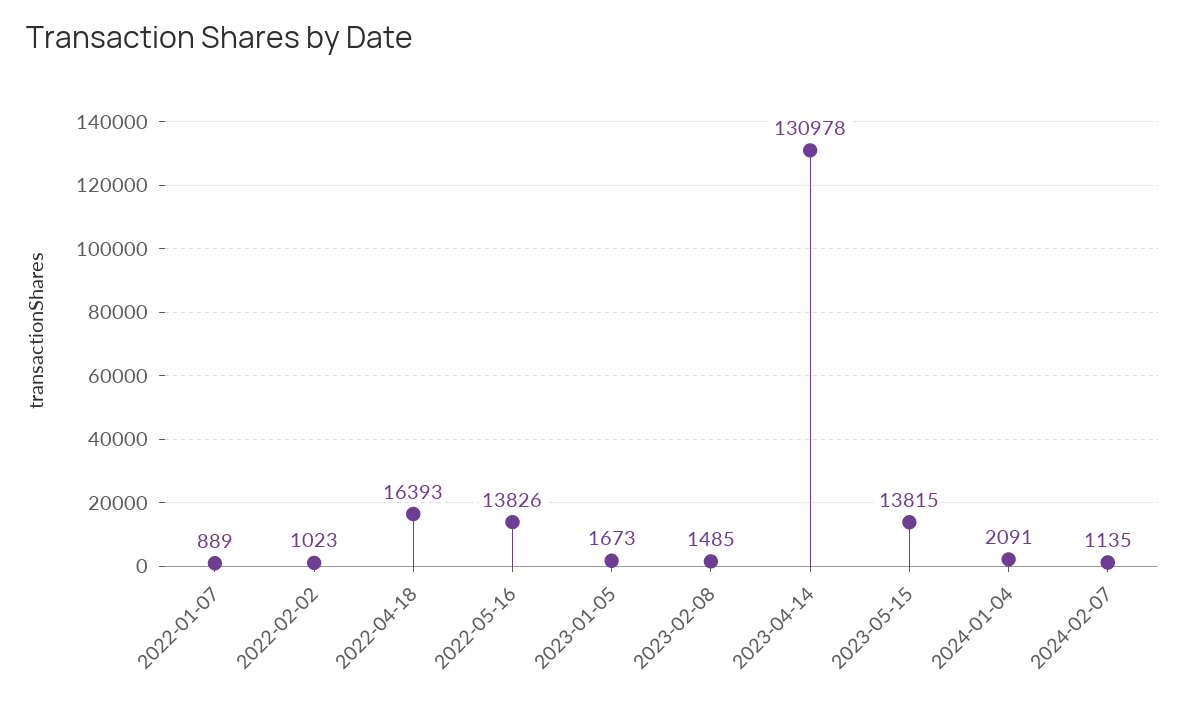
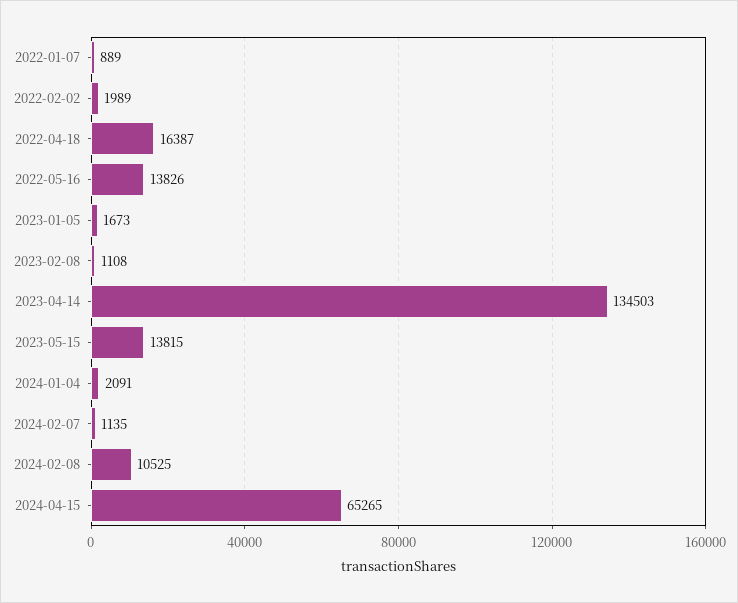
2022-02-02: 1023 -> 1989
2022-04-18: 16393 -> 16387
2023-02-08: 1485 -> 1108
2023-04-14: 130978 -> 134503
2024-02-08: none -> 10525
2024-04-15: none -> 65265

